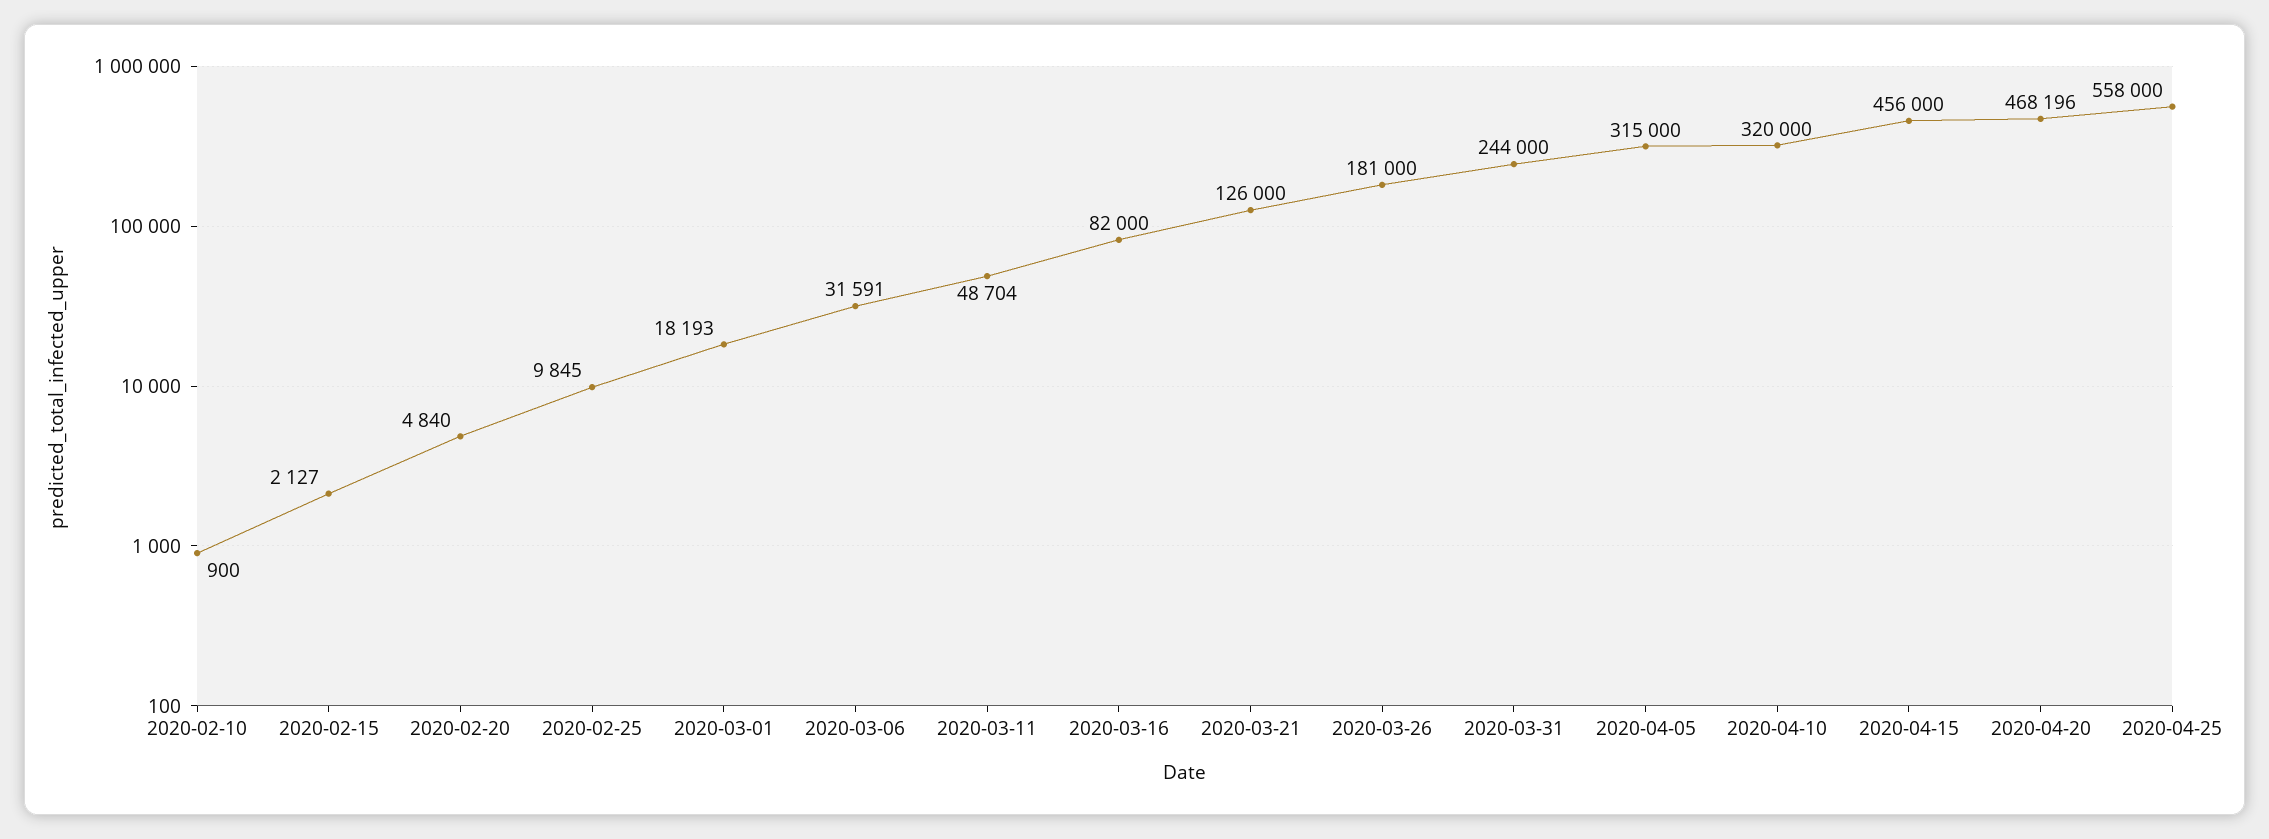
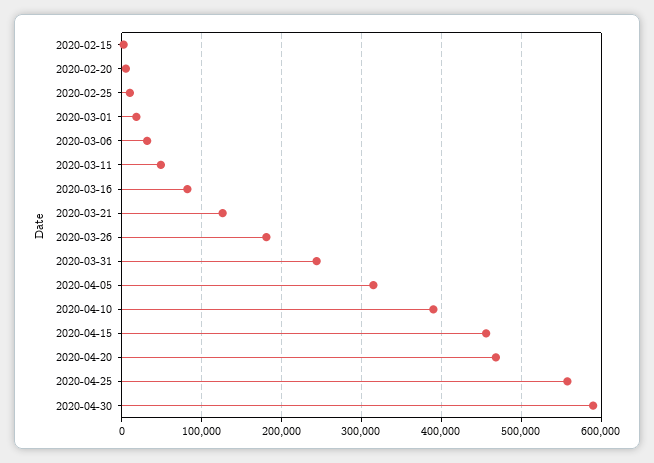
2020-02-10: 900 -> none
2020-04-10: 320000 -> 390000
2020-04-30: none -> 590000

